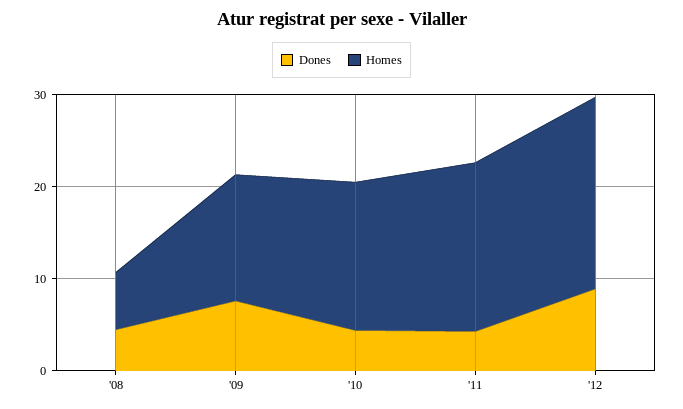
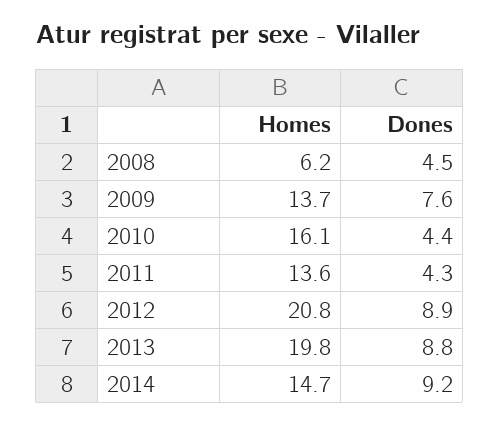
Homes, '11: 18 -> 13.6
Homes, 2013: none -> 19.8
Dones, 2013: none -> 8.8
Homes, 2014: none -> 14.7
Dones, 2014: none -> 9.2

